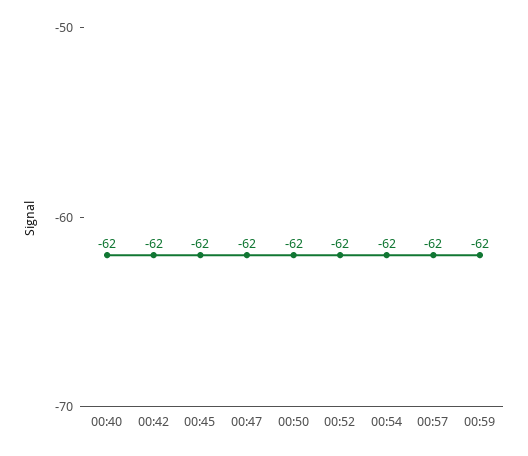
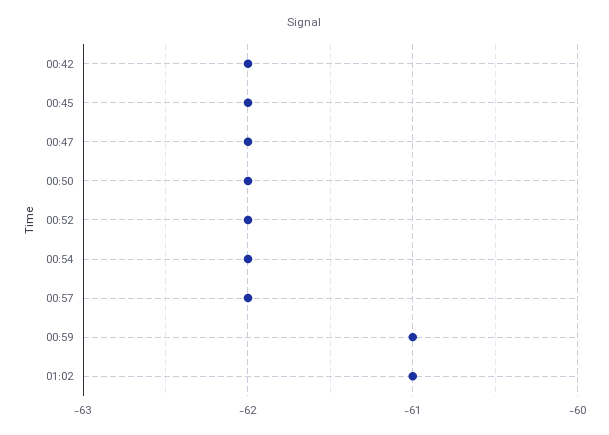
00:40: -62 -> none
00:59: -62 -> -61
01:02: none -> -61

